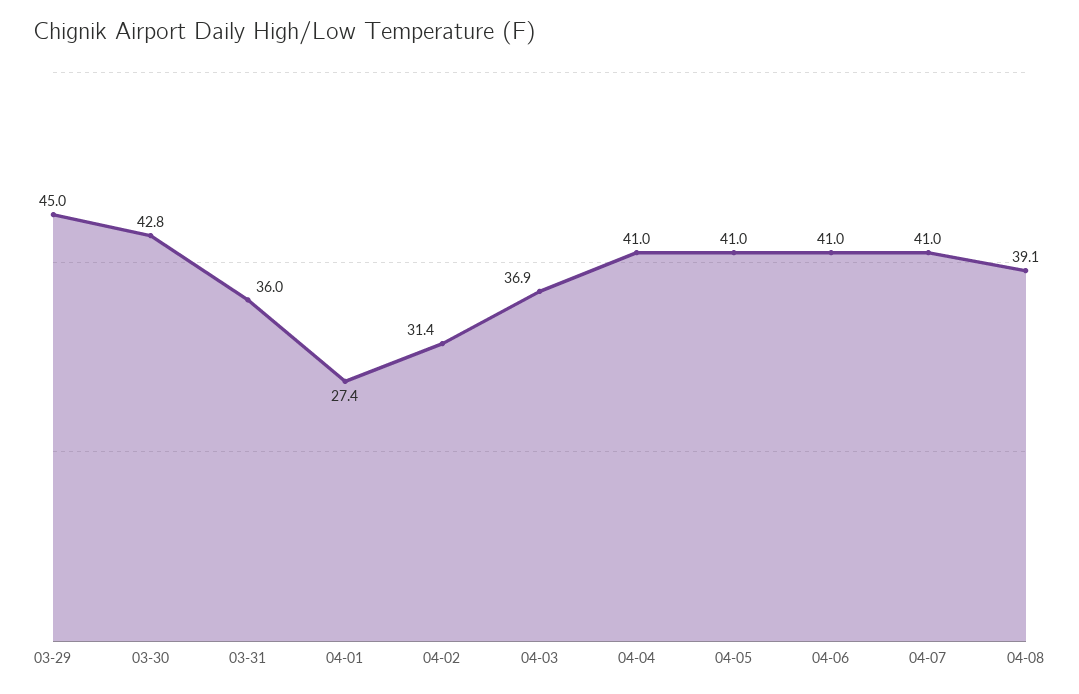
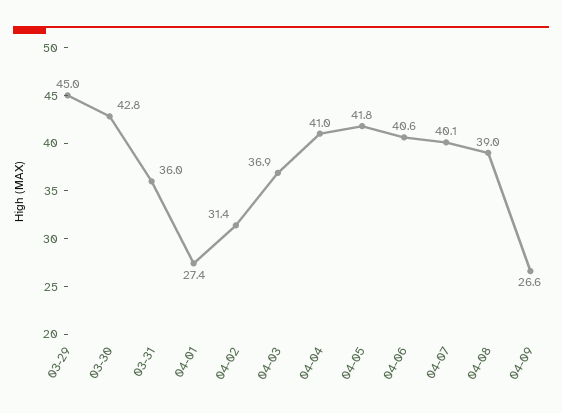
04-05: 41 -> 41.8
04-06: 41 -> 40.6
04-07: 41 -> 40.1
04-08: 39.1 -> 39
04-09: none -> 26.6

